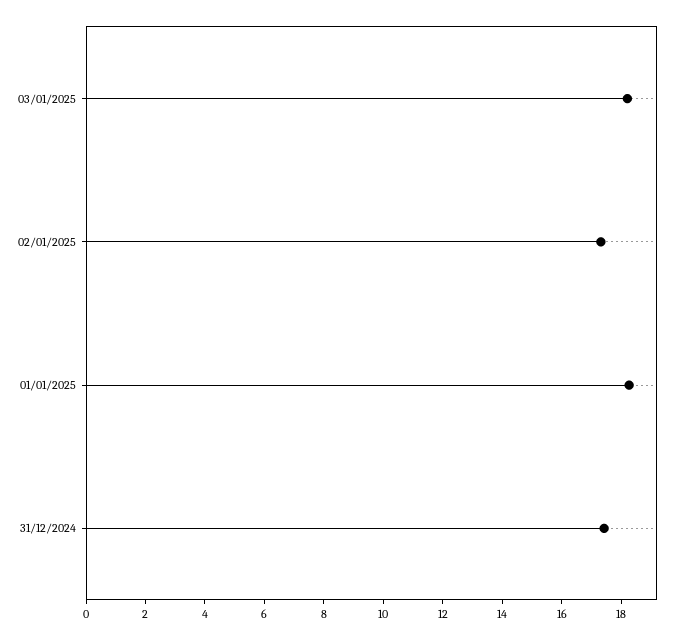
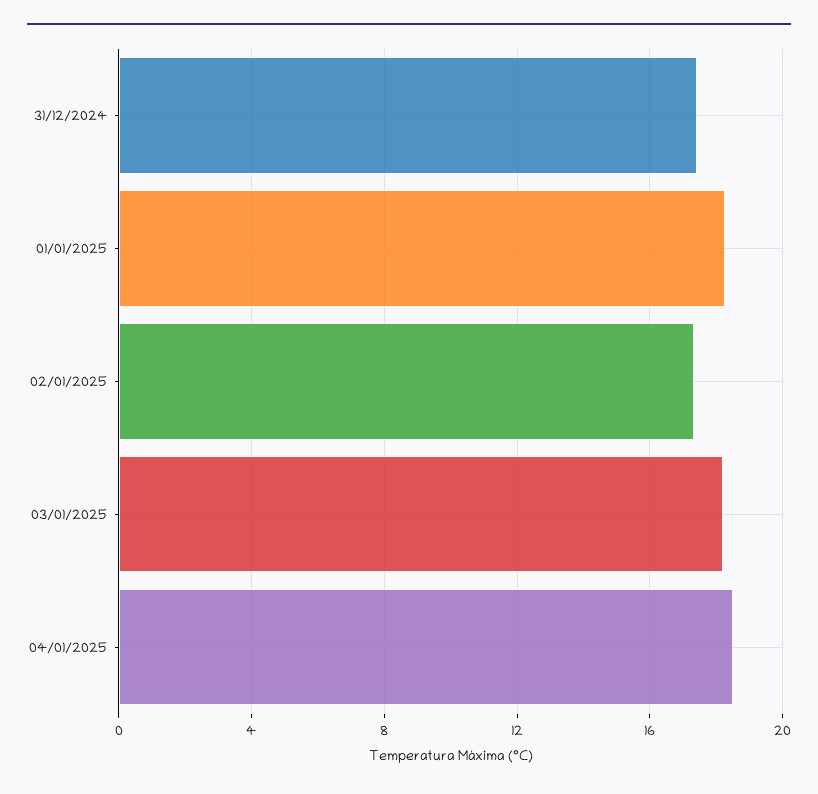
04/01/2025: none -> 18.5

